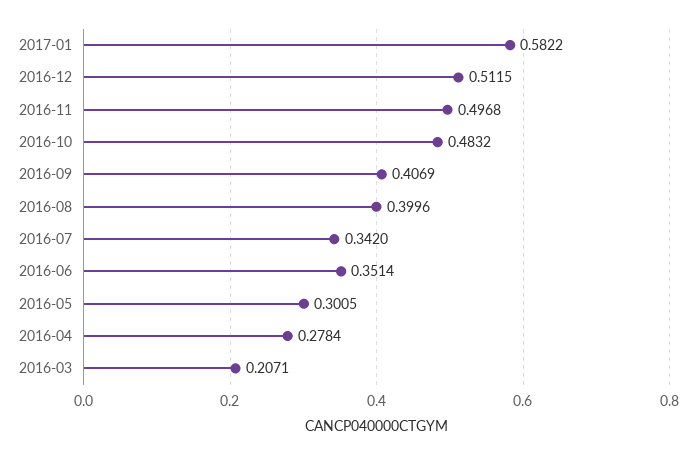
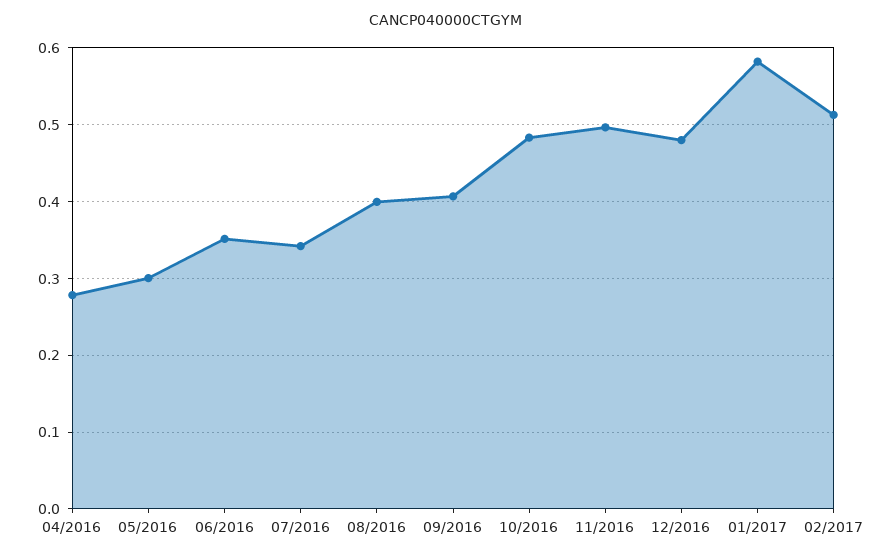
2016-12: 0.5115 -> 0.48
2016-03: 0.2071 -> none
02/2017: none -> 0.51

